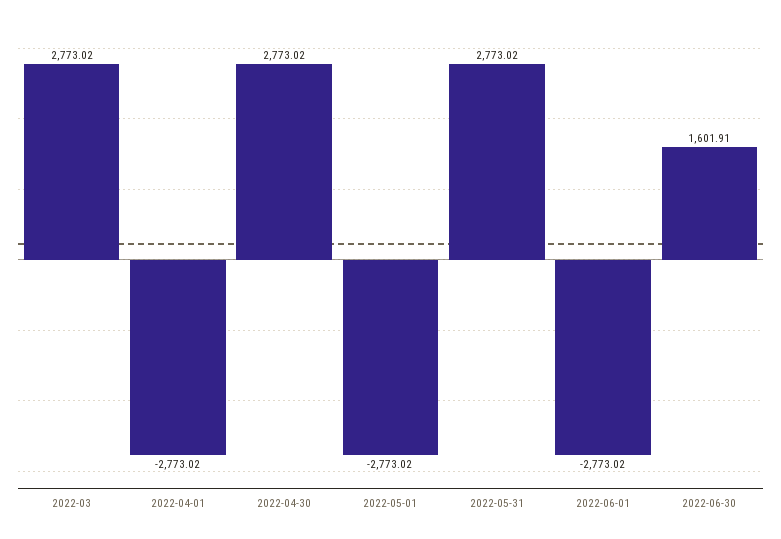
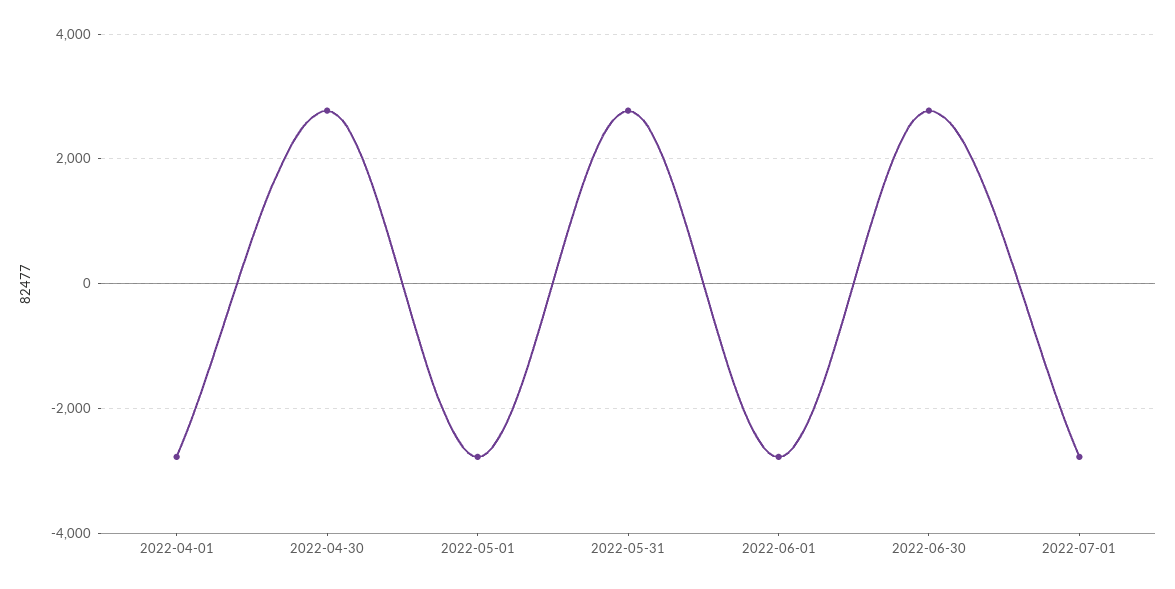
2022-03: 2773.02 -> none
2022-06-30: 1601.91 -> 2800
2022-07-01: none -> -2800

